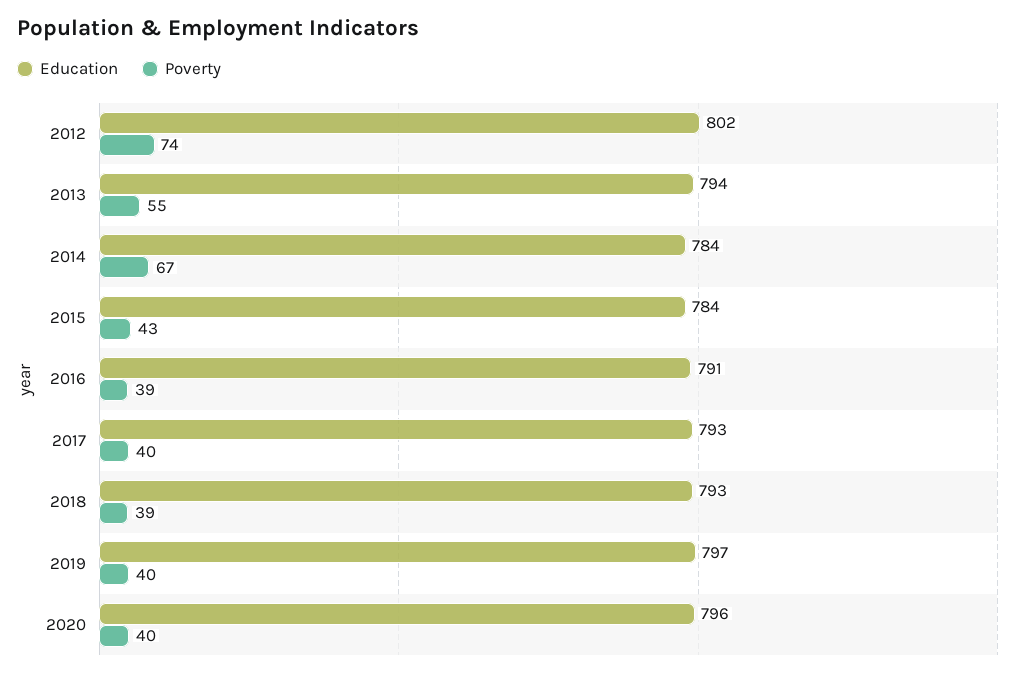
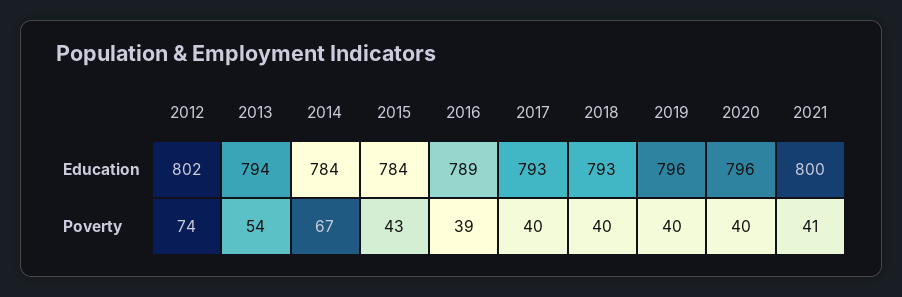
Poverty, 2013: 55 -> 54
Education, 2016: 791 -> 789
Poverty, 2018: 39 -> 40
Education, 2019: 797 -> 796
Education, 2021: none -> 800
Poverty, 2021: none -> 41

